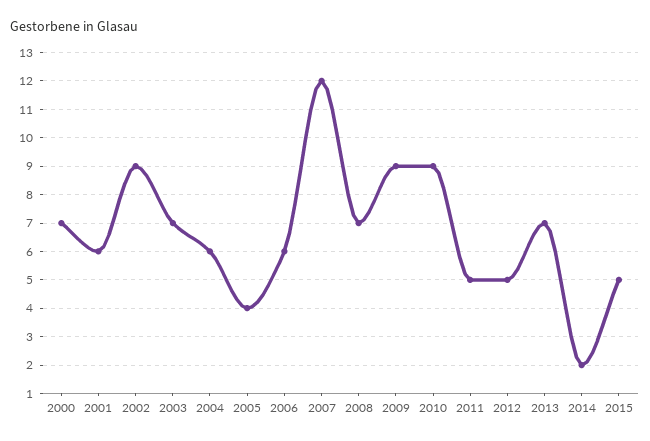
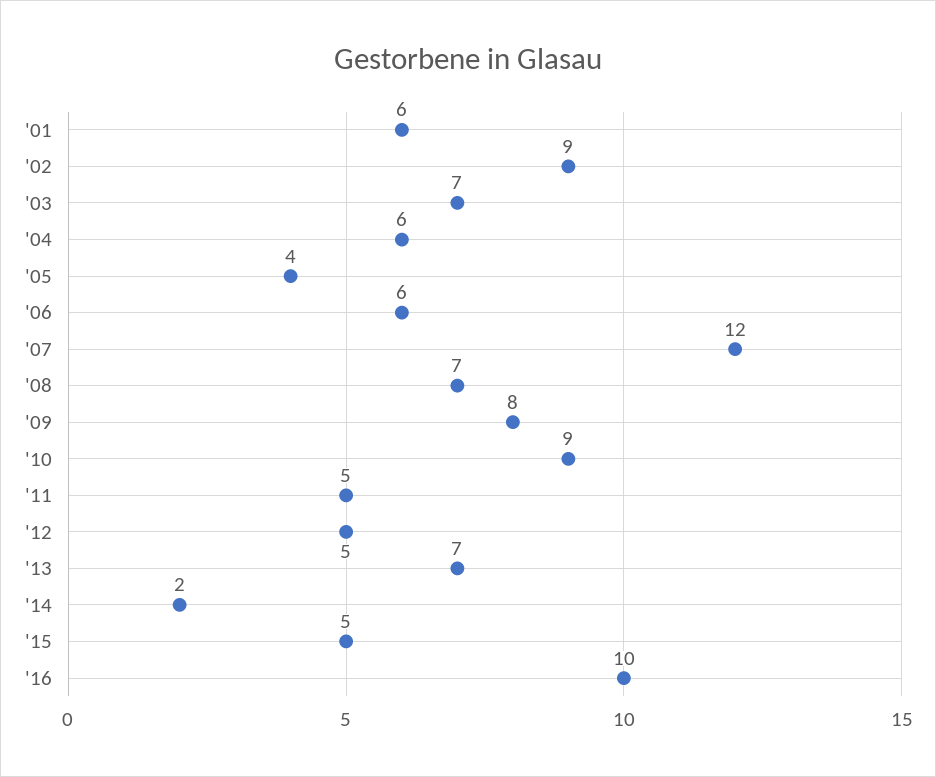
2000: 7 -> none
2009: 9 -> 8
'16: none -> 10

